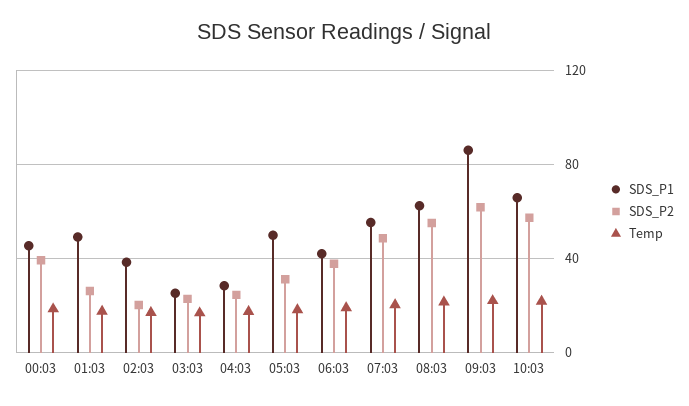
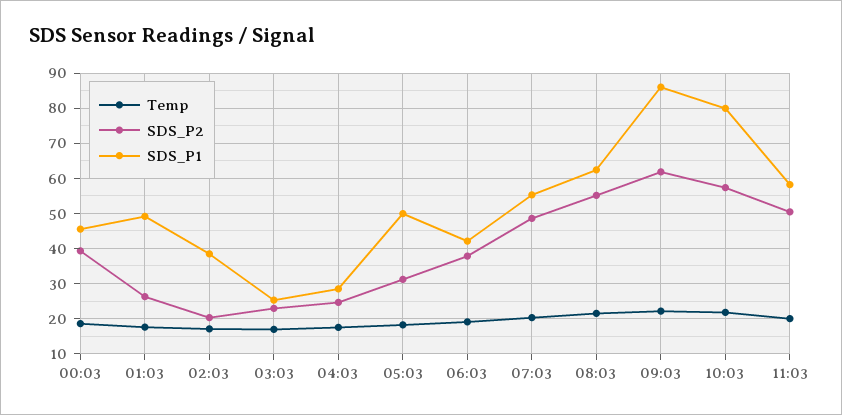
SDS_P1, 10:03: 65 -> 80
Temp, 11:03: none -> 20
SDS_P2, 11:03: none -> 50
SDS_P1, 11:03: none -> 58

